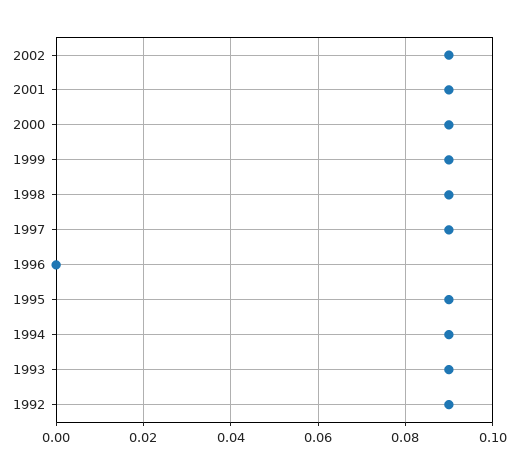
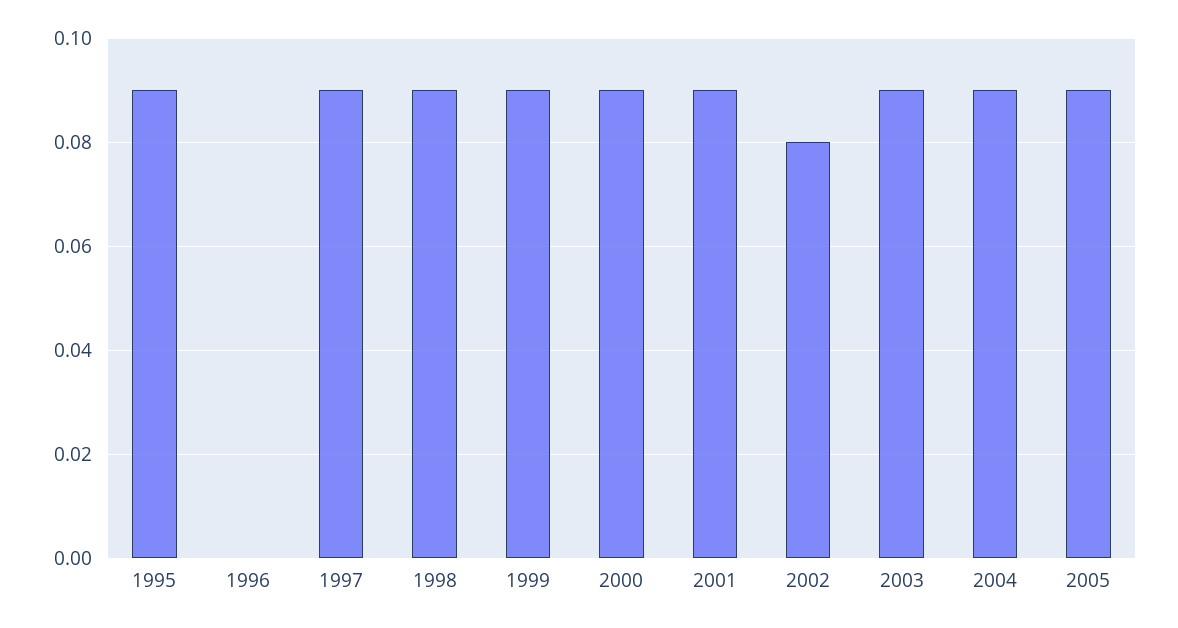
2002: 0.09 -> 0.08
1994: 0.09 -> none
1993: 0.09 -> none
1992: 0.09 -> none
2003: none -> 0.09
2004: none -> 0.09
2005: none -> 0.09

